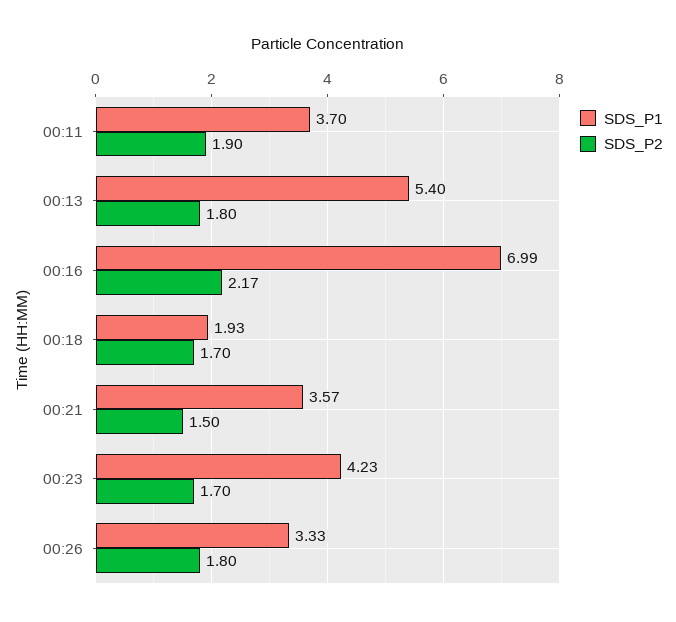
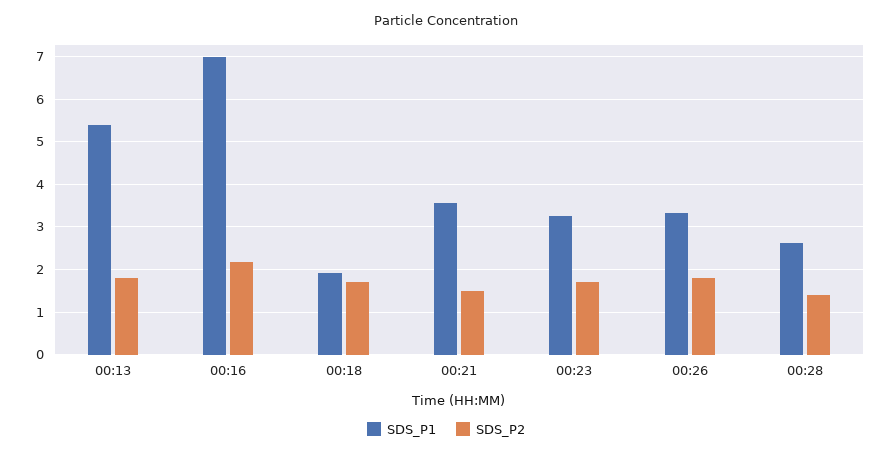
SDS_P1, 00:11: 3.7 -> none
SDS_P2, 00:11: 1.9 -> none
SDS_P1, 00:23: 4.23 -> 3.2
SDS_P1, 00:28: none -> 2.6
SDS_P2, 00:28: none -> 1.4

